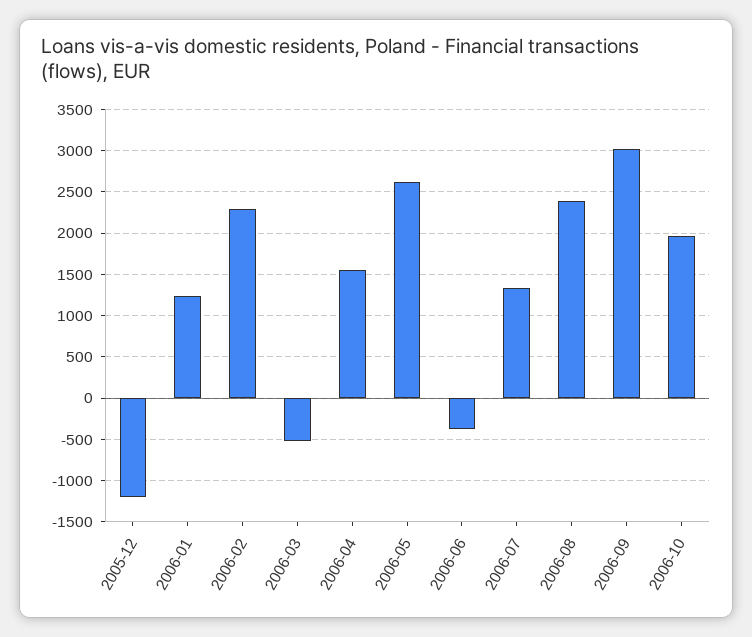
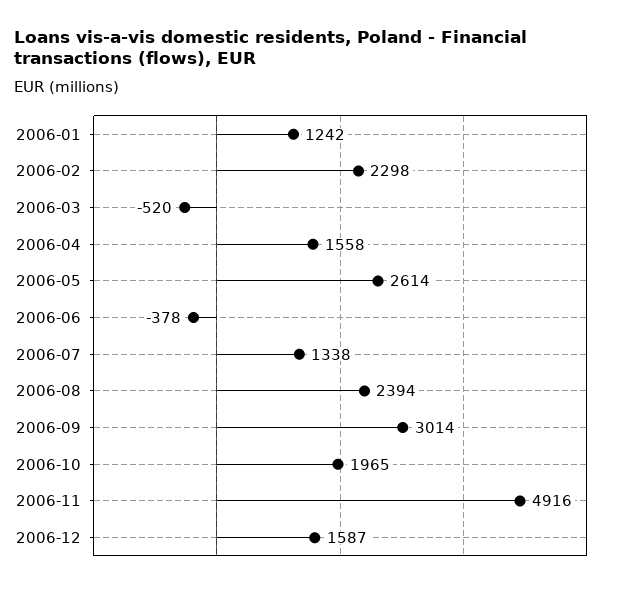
2005-12: -1200 -> none
2006-11: none -> 4916
2006-12: none -> 1587

